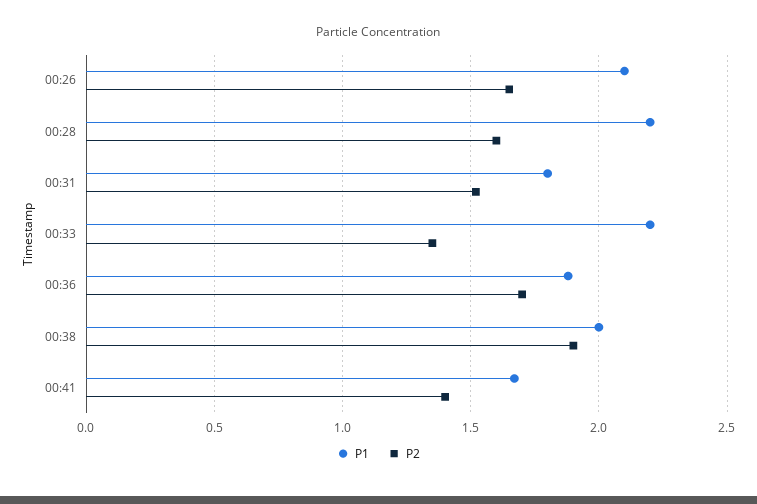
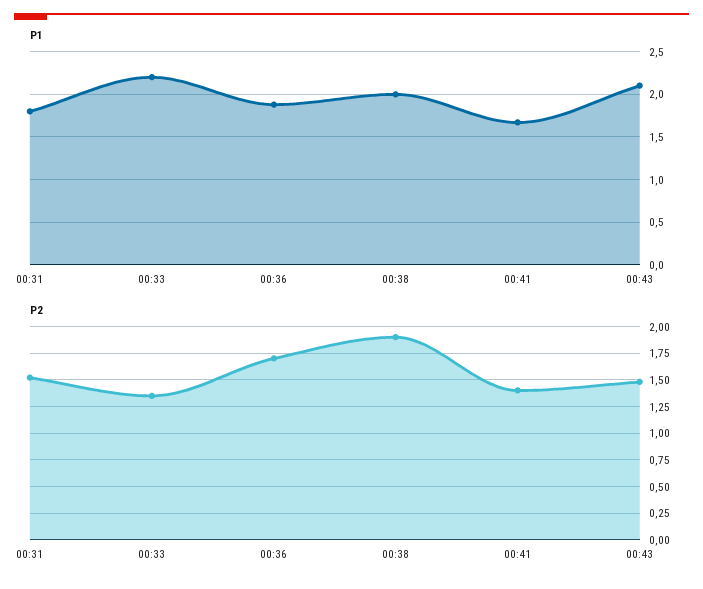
P1, 00:26: 2.1 -> none
P2, 00:26: 1.65 -> none
P1, 00:28: 2.2 -> none
P2, 00:28: 1.6 -> none
P1, 00:43: none -> 2.1
P2, 00:43: none -> 1.5

